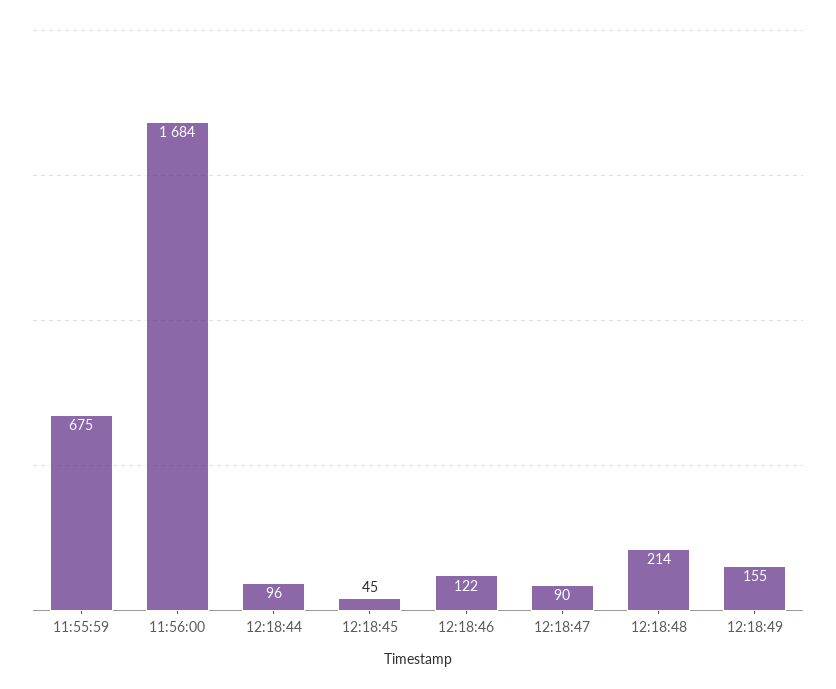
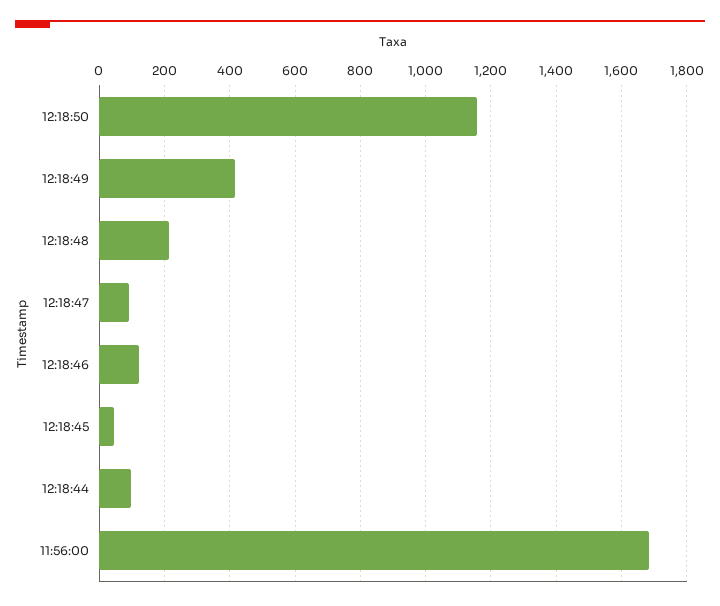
11:55:59: 675 -> none
12:18:49: 155 -> 420
12:18:50: none -> 1160

